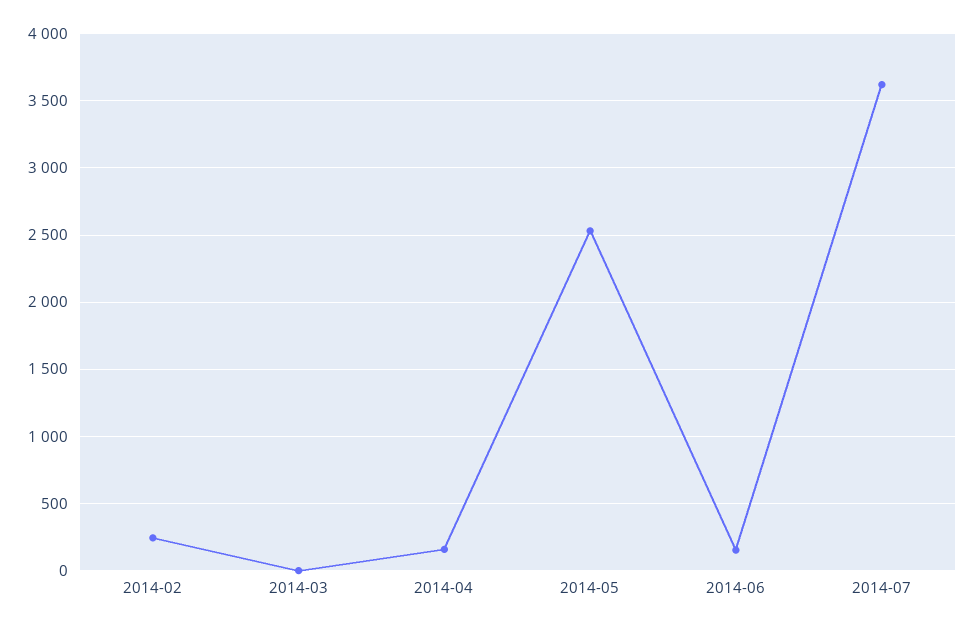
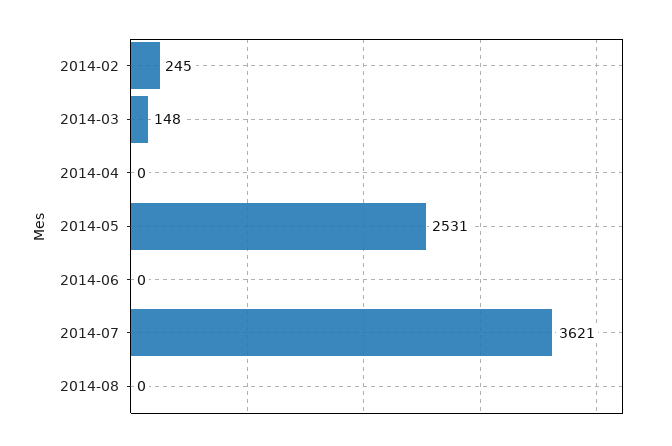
2014-03: 0 -> 148
2014-04: 150 -> 0
2014-06: 150 -> 0
2014-08: none -> 0

